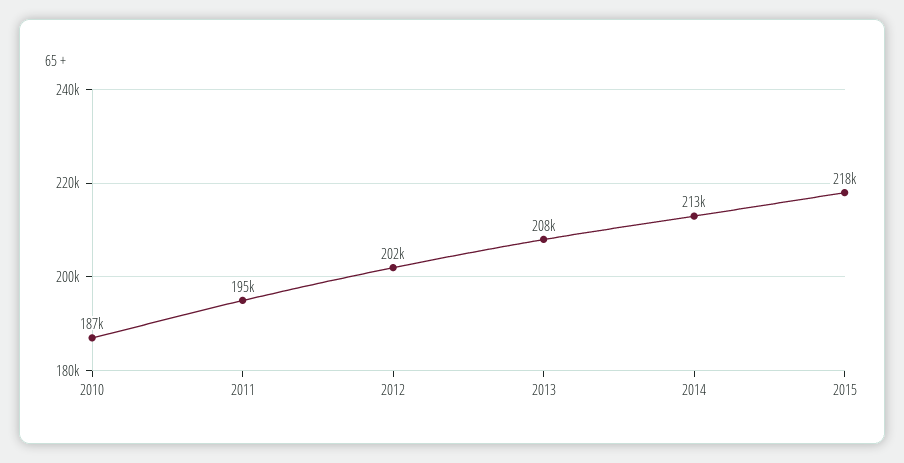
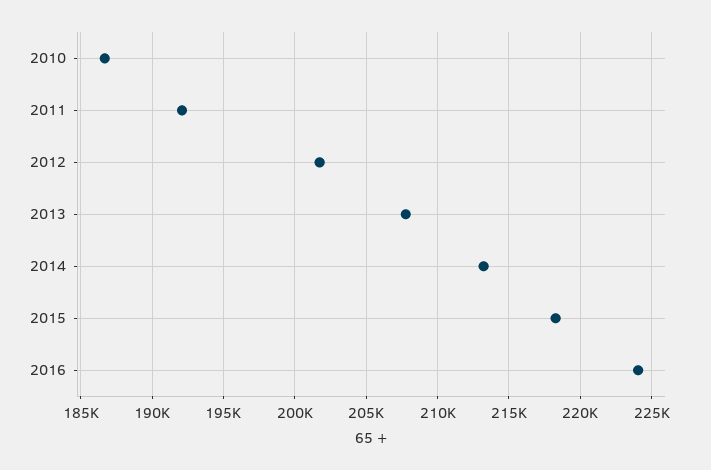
2011: 195000 -> 192000
2016: none -> 224000

